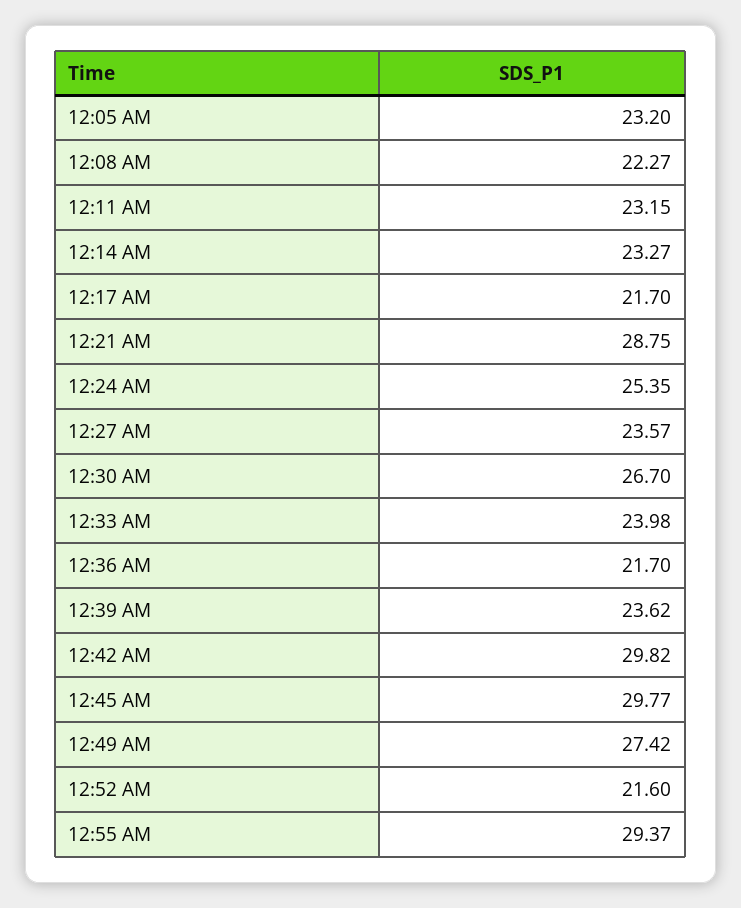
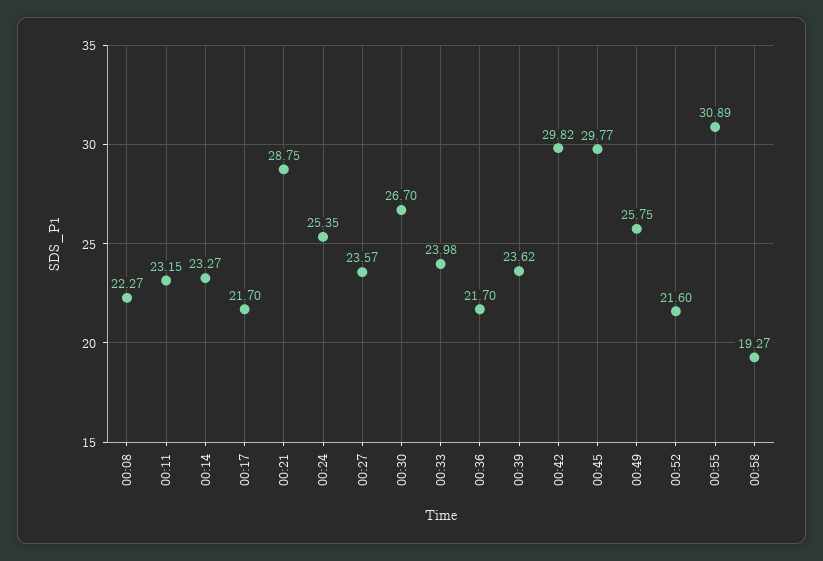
12:05 AM: 23.2 -> none
12:49 AM: 27.42 -> 25.75
12:55 AM: 29.37 -> 30.89
00:58: none -> 19.27

